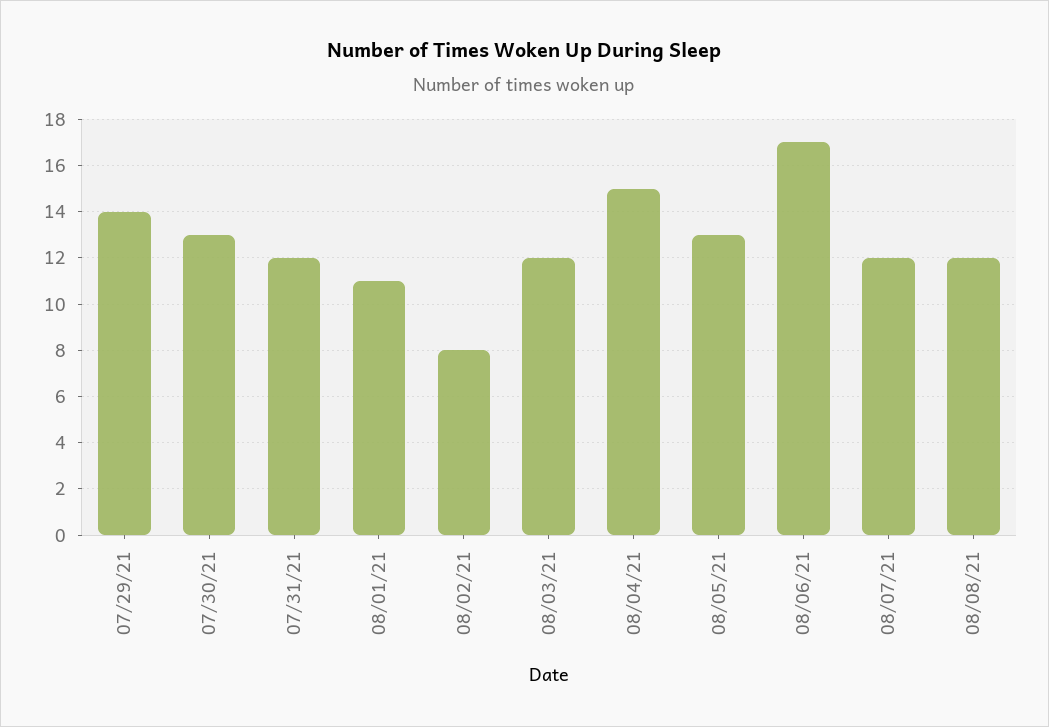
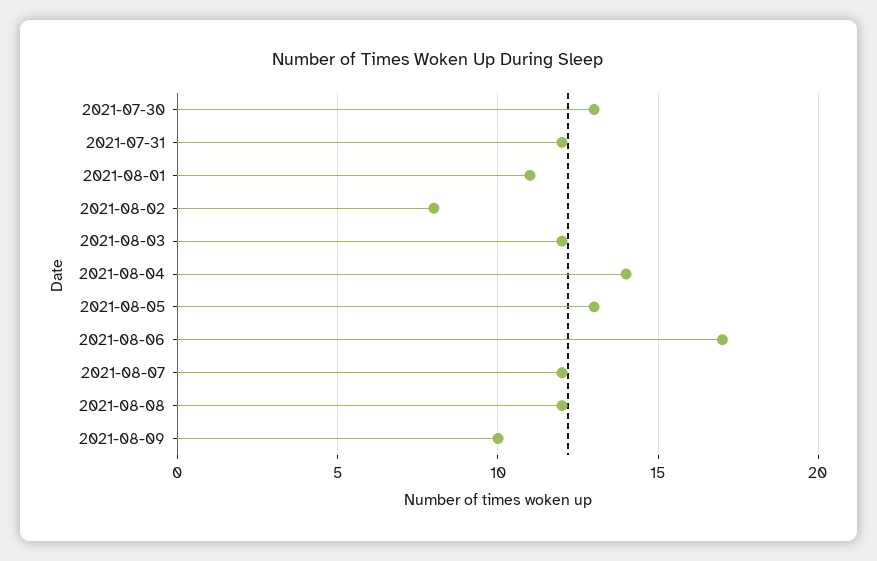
07/29/21: 14 -> none
08/04/21: 15 -> 14
2021-08-09: none -> 10

